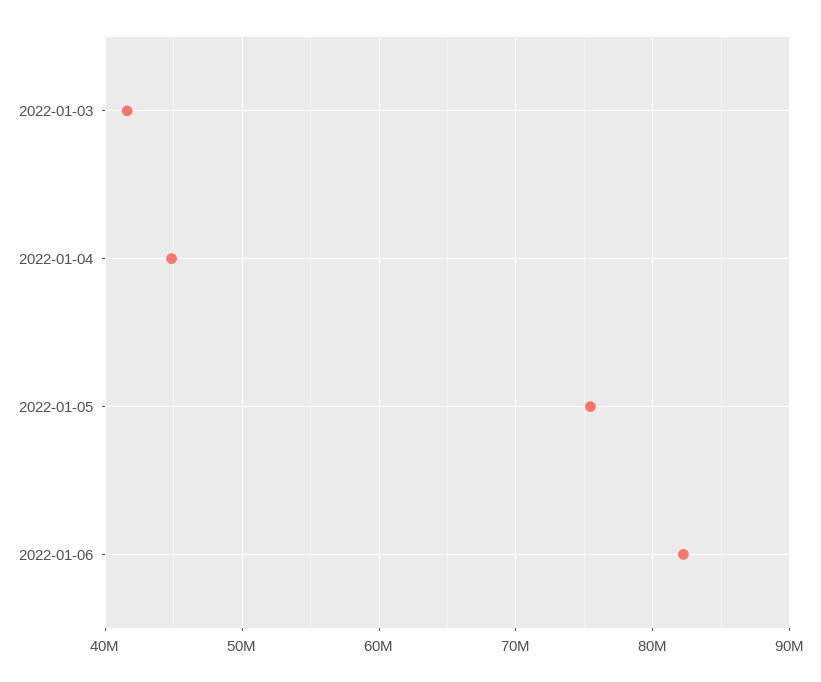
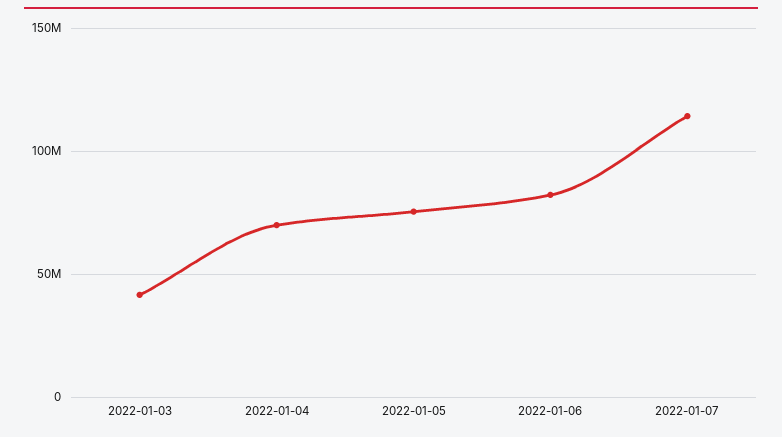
2022-01-04: 45000000 -> 70000000
2022-01-07: none -> 115000000

